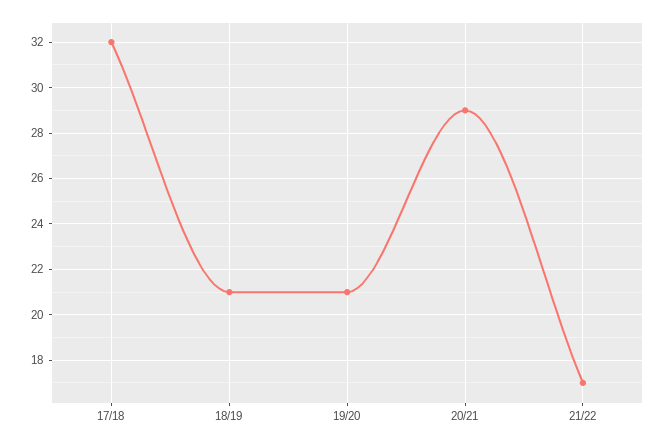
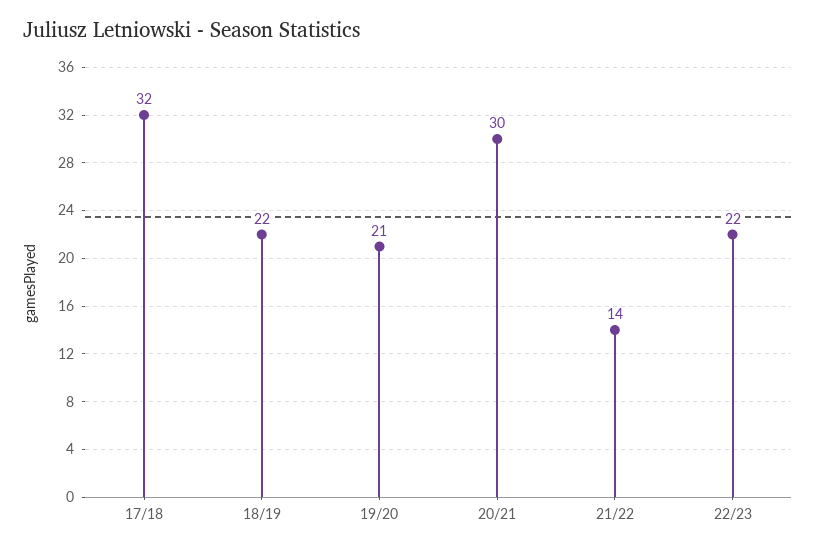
18/19: 21 -> 22
20/21: 29 -> 30
21/22: 17 -> 14
22/23: none -> 22

